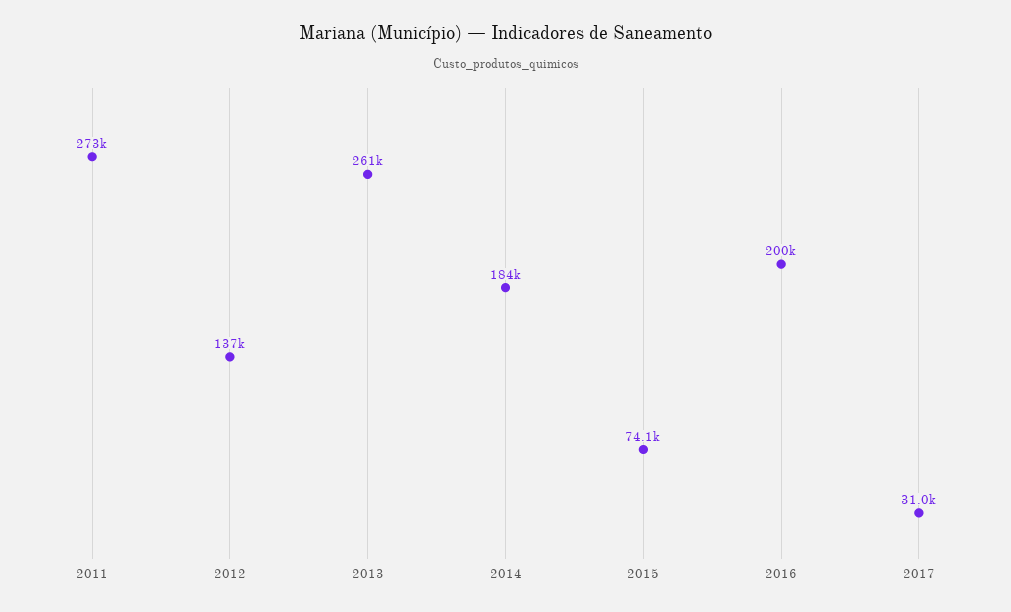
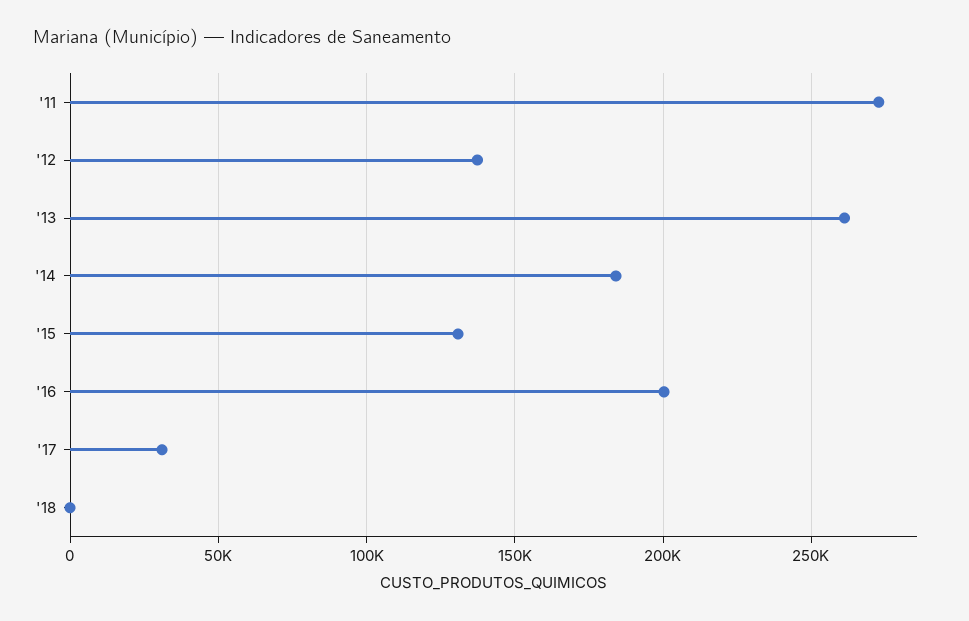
2015: 74100 -> 130000
'18: none -> 0

